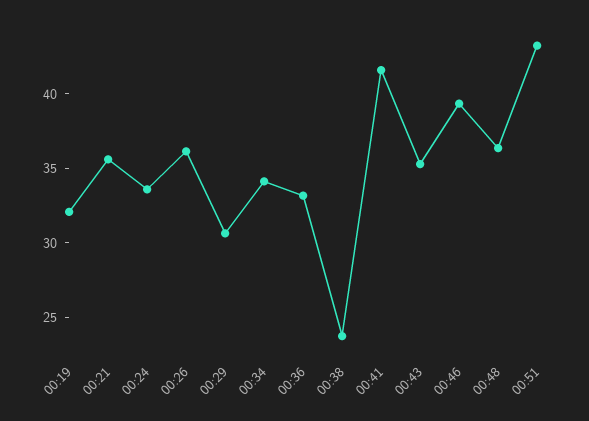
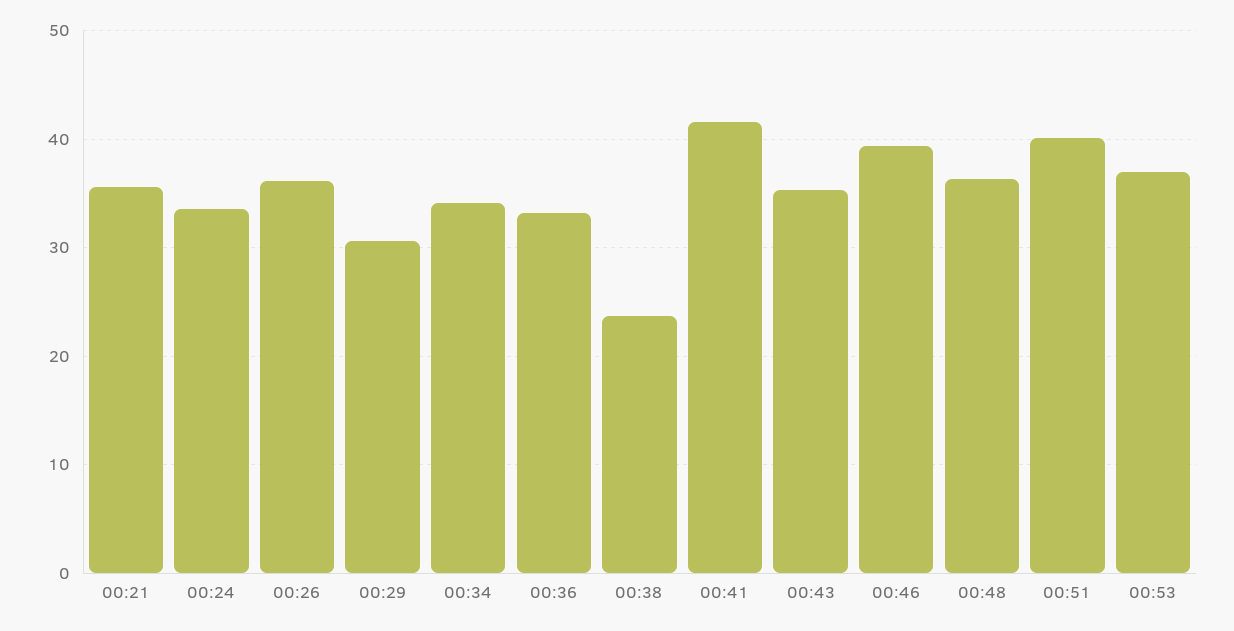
00:19: 32 -> none
00:51: 43 -> 40
00:53: none -> 37

